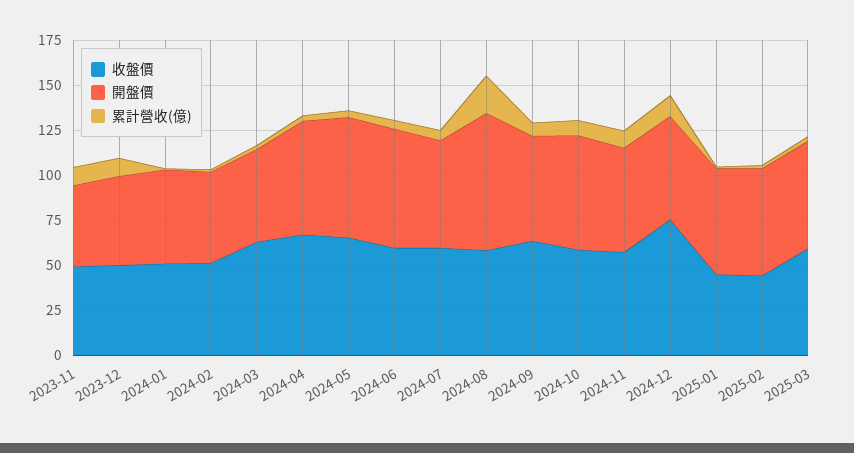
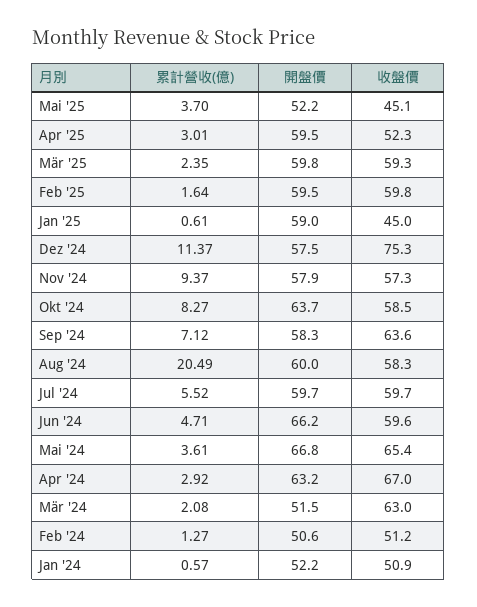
收盤價, 2023-11: 50 -> none
開盤價, 2023-11: 45 -> none
累計營收(億), 2023-11: 10 -> none
收盤價, 2023-12: 50 -> none
開盤價, 2023-12: 50 -> none
累計營收(億), 2023-12: 10 -> none
開盤價, 2024-08: 75 -> 60
收盤價, 2025-02: 45 -> 59.8
累計營收(億), Mai '25: none -> 3.7
開盤價, Mai '25: none -> 52.2
收盤價, Mai '25: none -> 45.1
累計營收(億), Apr '25: none -> 3.01
開盤價, Apr '25: none -> 59.5
收盤價, Apr '25: none -> 52.3

